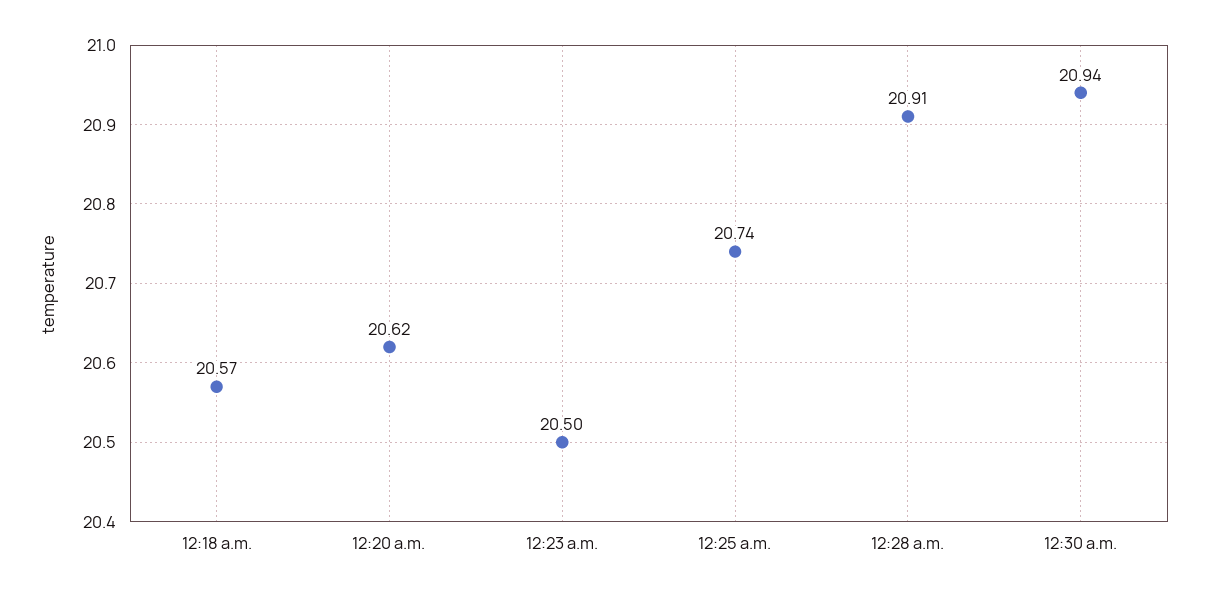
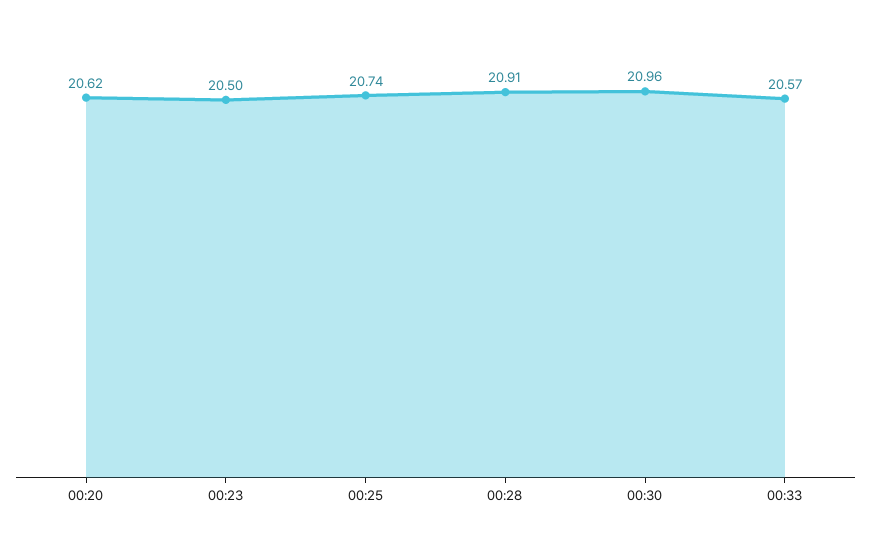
12:18 a.m.: 20.57 -> none
12:30 a.m.: 20.94 -> 20.96
00:33: none -> 20.57

